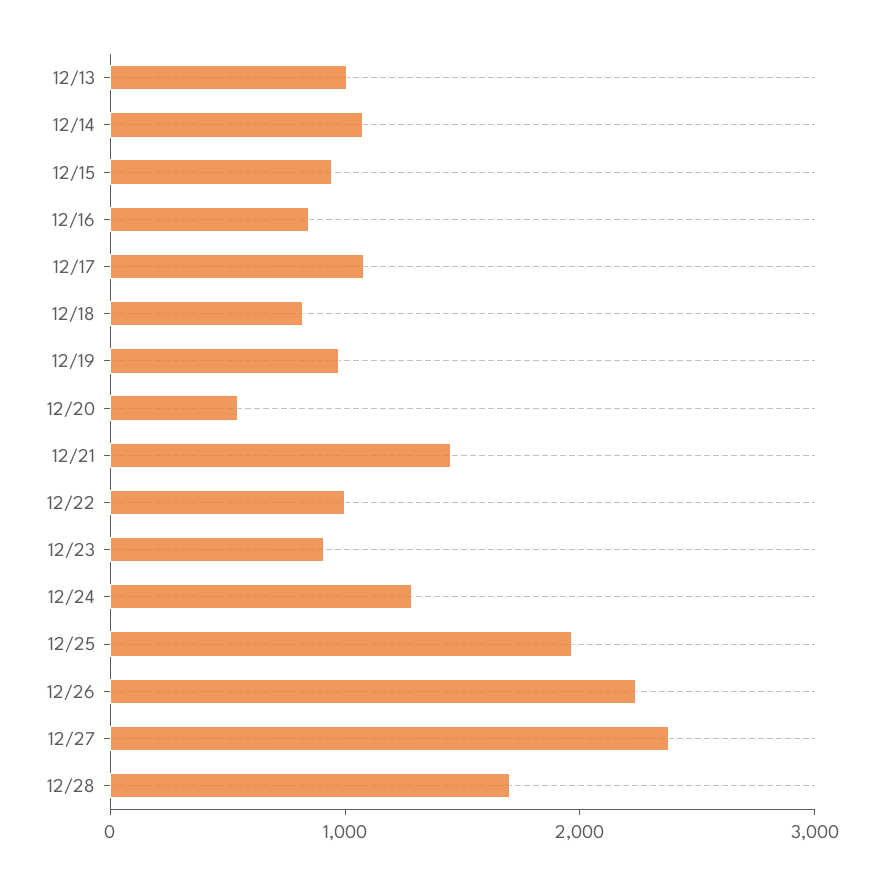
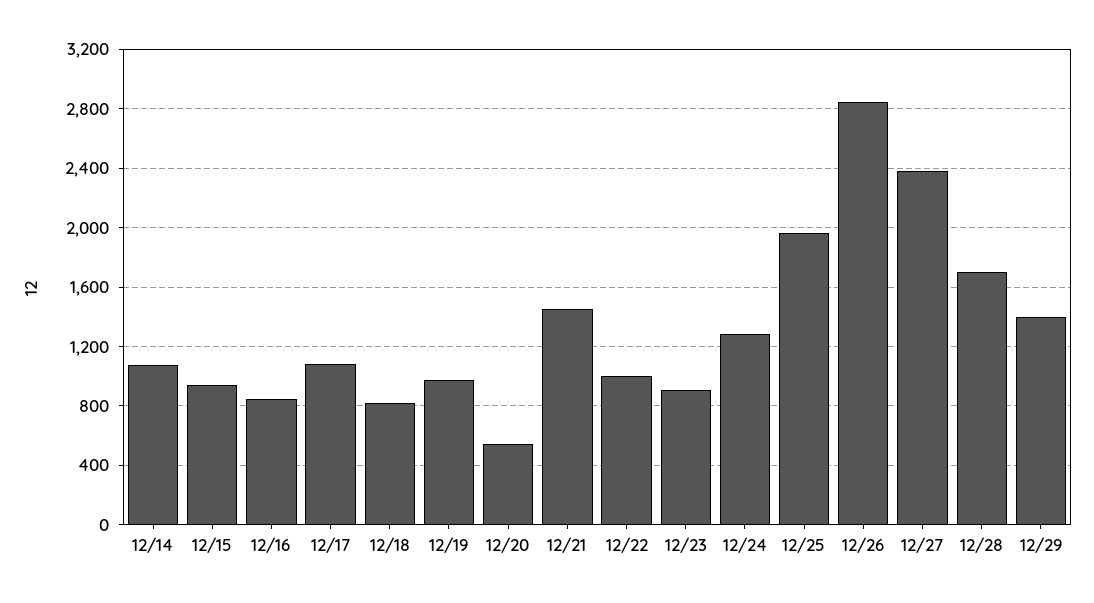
12/13: 1000 -> none
12/26: 2200 -> 2850
12/29: none -> 1400

